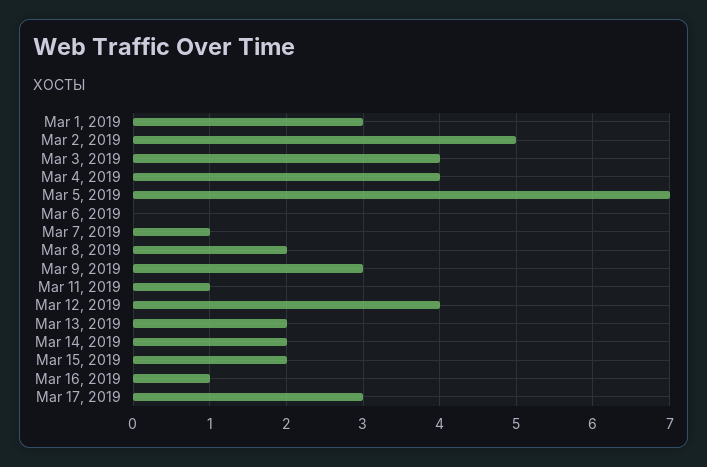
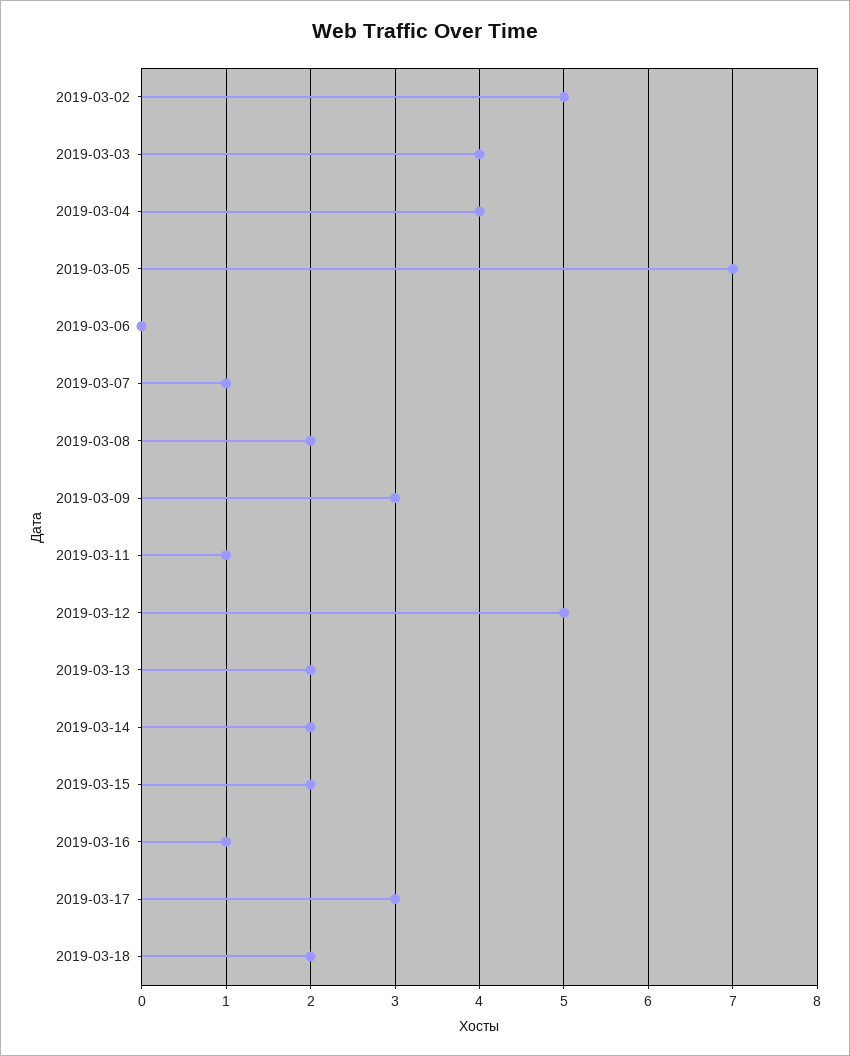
Mar 1, 2019: 3 -> none
Mar 12, 2019: 4 -> 5
2019-03-18: none -> 2

